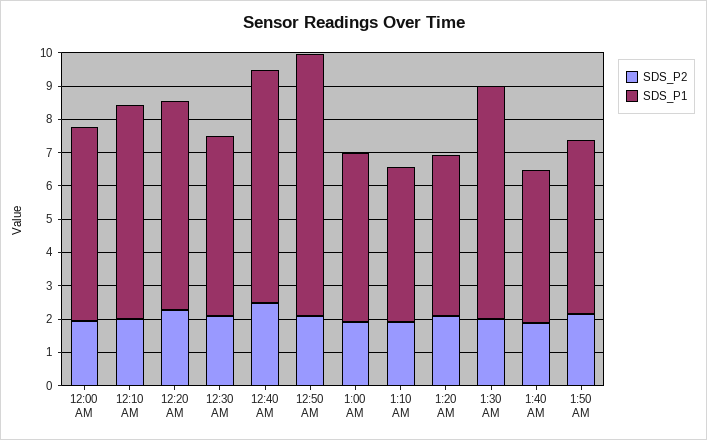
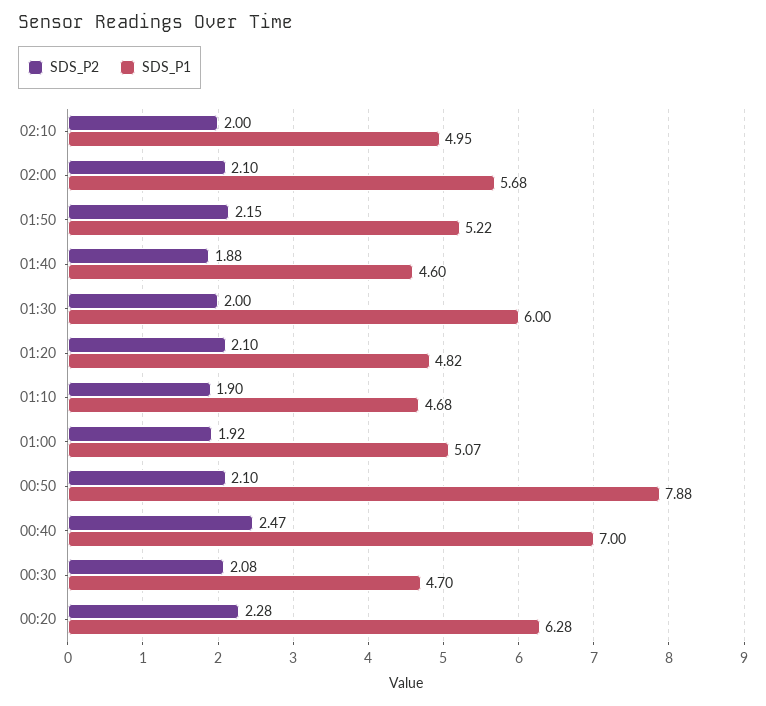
SDS_P2, 12:00 AM: 2 -> none
SDS_P1, 12:00 AM: 5.75 -> none
SDS_P2, 12:10 AM: 2 -> none
SDS_P1, 12:10 AM: 6.5 -> none
SDS_P1, 12:30 AM: 5.5 -> 4.7
SDS_P1, 1:30 AM: 7 -> 6
SDS_P2, 02:10: none -> 2
SDS_P1, 02:10: none -> 4.95
SDS_P2, 02:00: none -> 2.1
SDS_P1, 02:00: none -> 5.68

